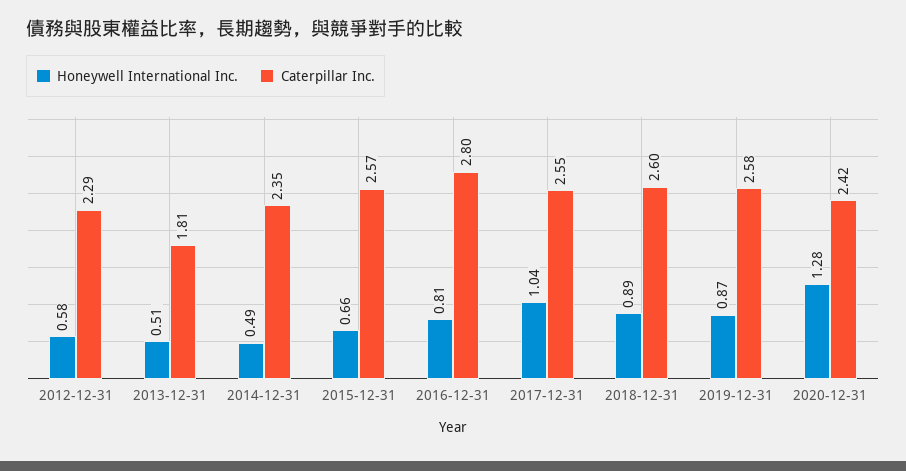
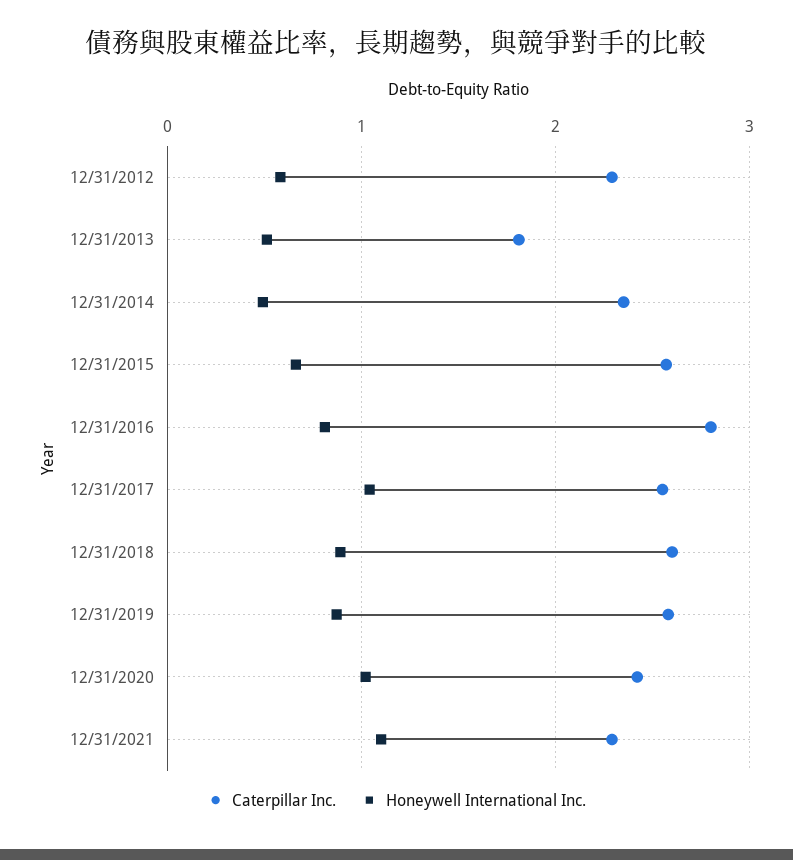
Honeywell International Inc., 2020-12-31: 1.28 -> 1
Caterpillar Inc., 12/31/2021: none -> 2.3
Honeywell International Inc., 12/31/2021: none -> 1.1

